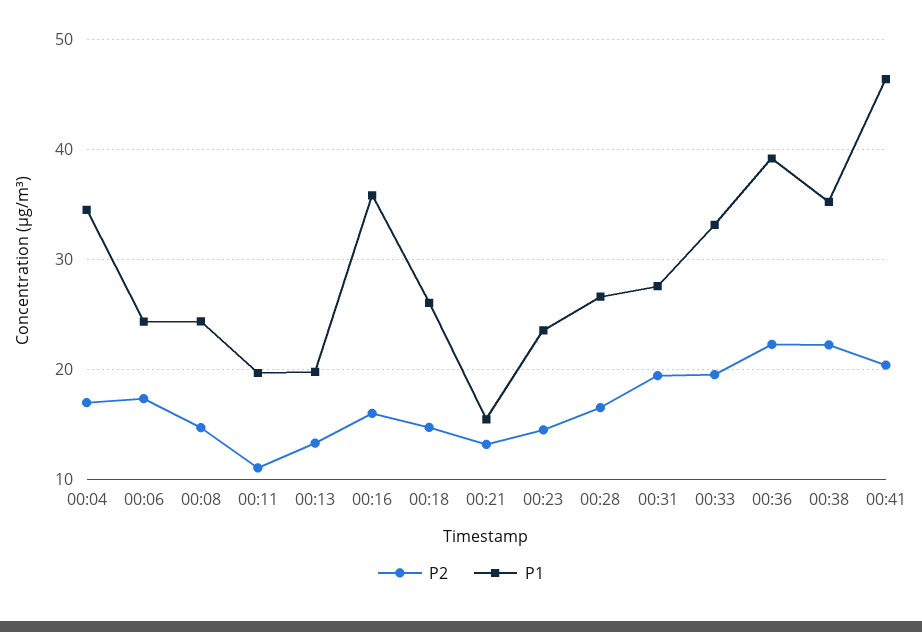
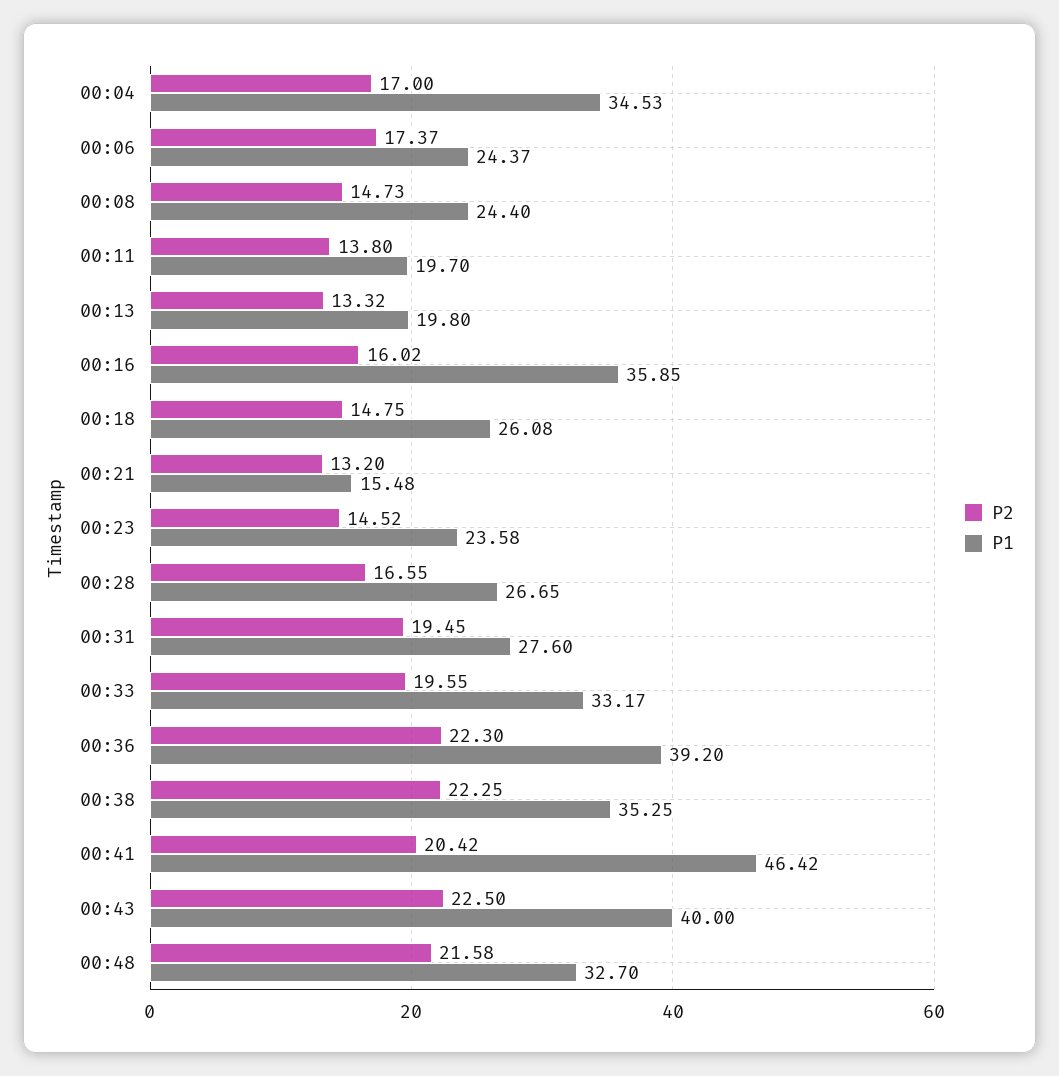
P2, 00:11: 11 -> 13.8
P2, 00:43: none -> 22.5
P1, 00:43: none -> 40
P2, 00:48: none -> 21.58
P1, 00:48: none -> 32.7

